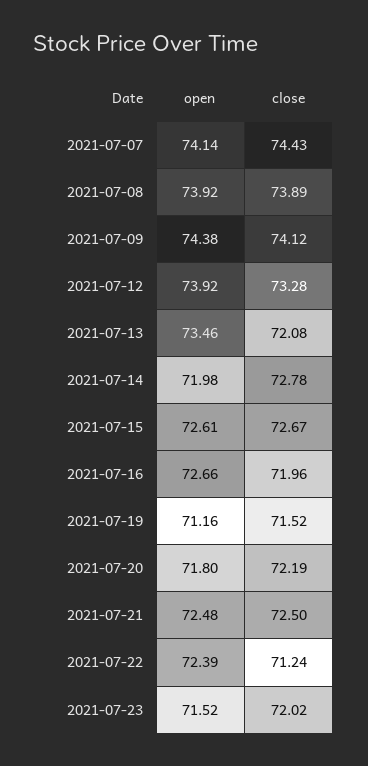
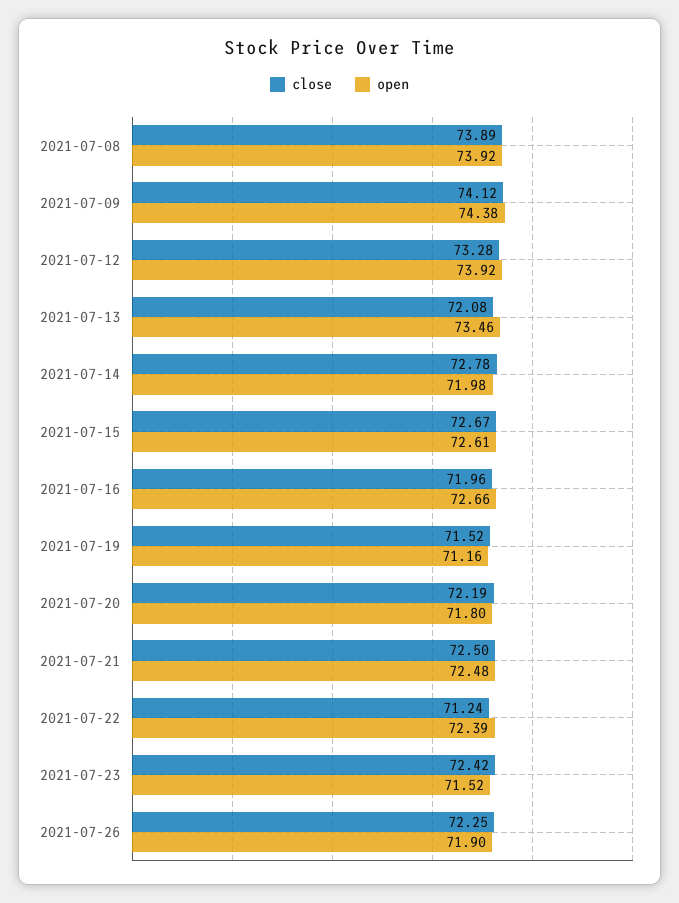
open, 2021-07-07: 74.14 -> none
close, 2021-07-07: 74.43 -> none
close, 2021-07-23: 72.02 -> 72.42
close, 2021-07-26: none -> 72.25
open, 2021-07-26: none -> 71.9

